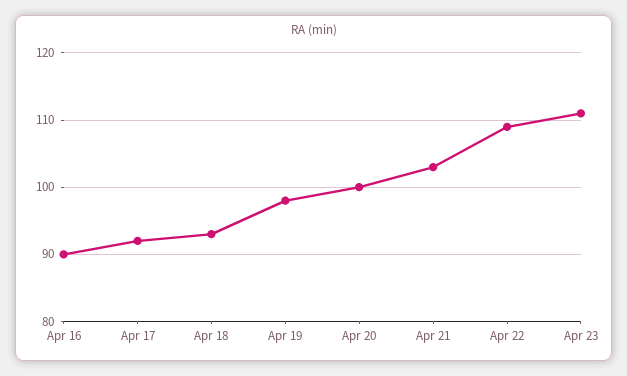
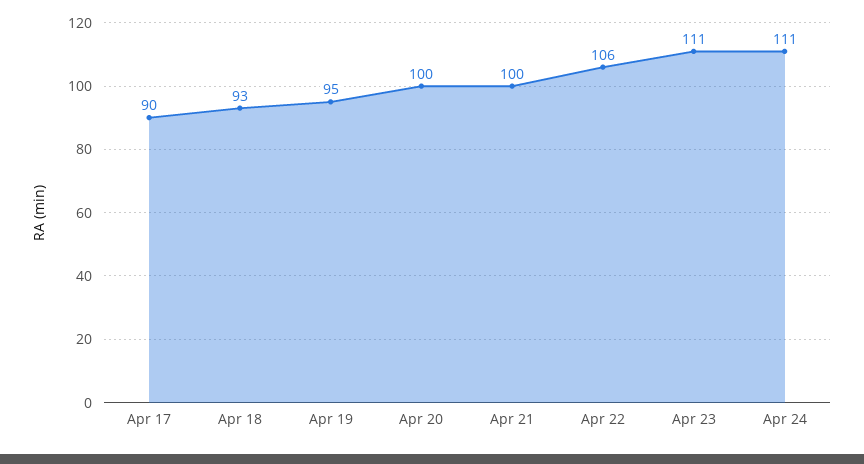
Apr 16: 90 -> none
Apr 17: 92 -> 90
Apr 19: 98 -> 95
Apr 21: 103 -> 100
Apr 22: 109 -> 106
Apr 24: none -> 111

